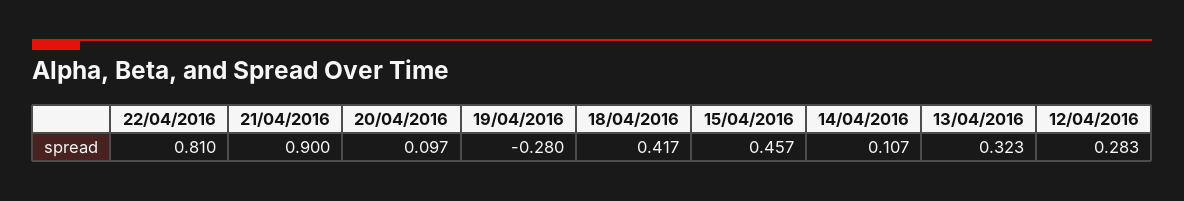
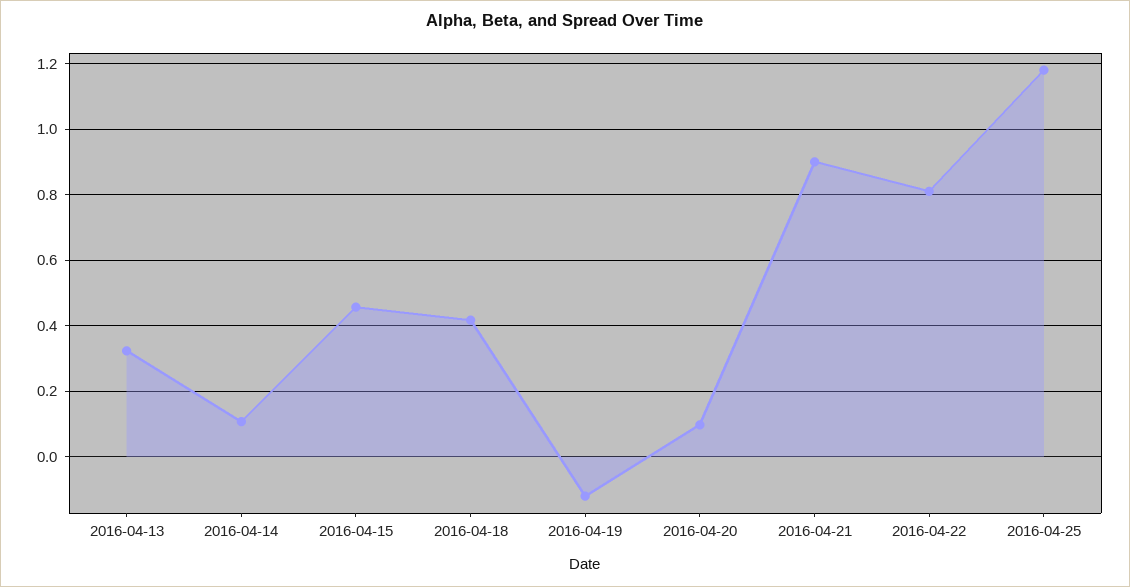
19/04/2016: -0.28 -> -0.12
12/04/2016: 0.283 -> none
2016-04-25: none -> 1.18

